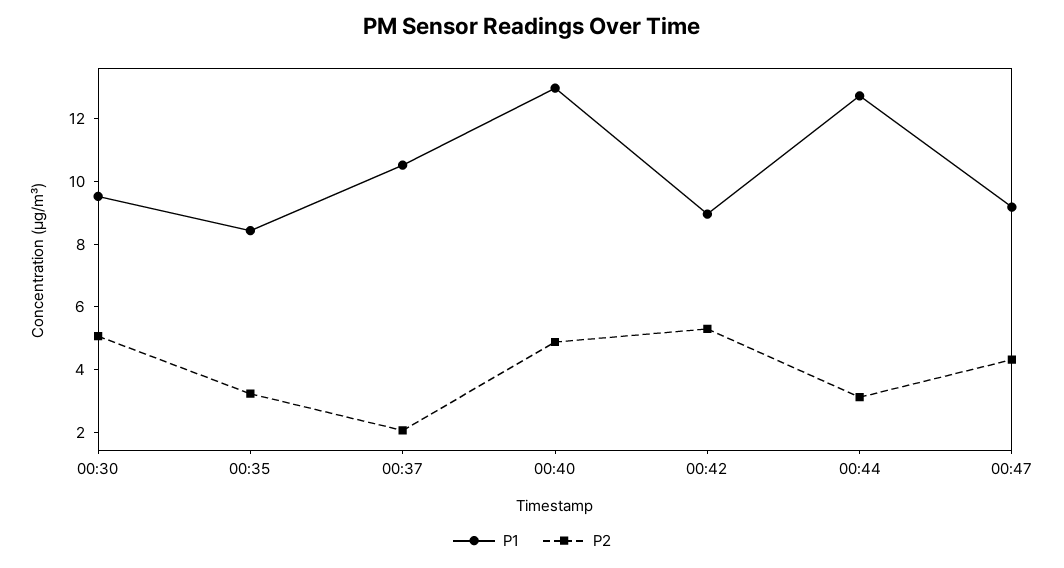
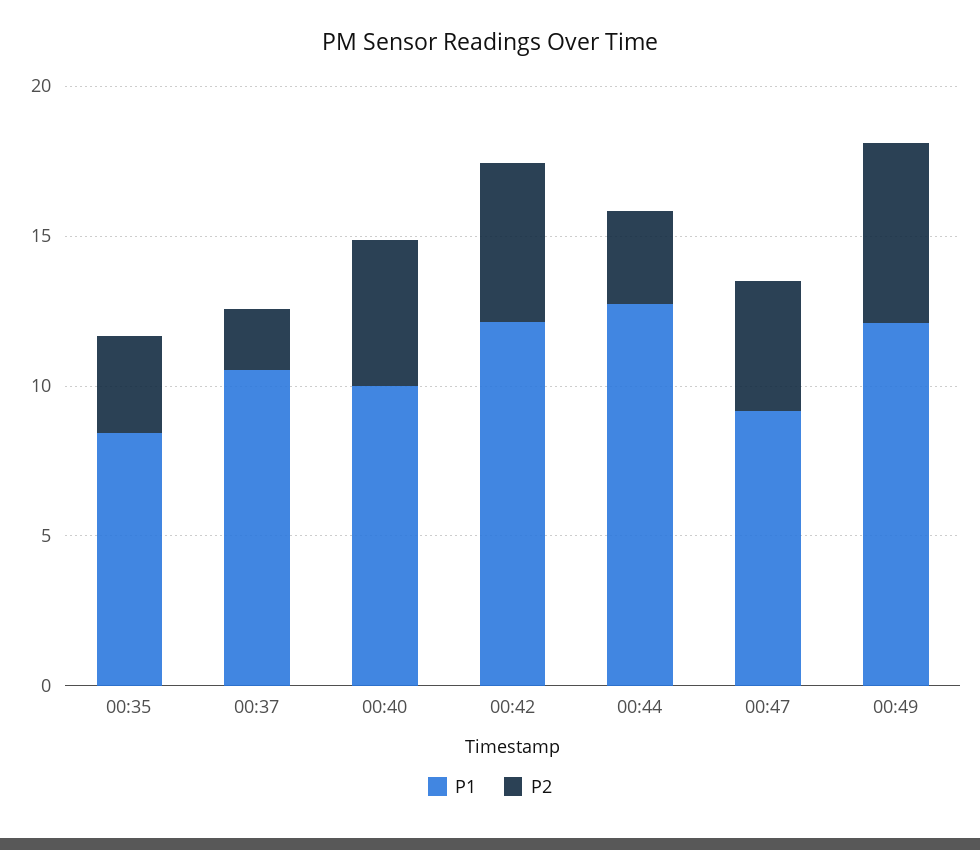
P1, 00:30: 9.5 -> none
P2, 00:30: 5 -> none
P1, 00:40: 13 -> 10
P1, 00:42: 9 -> 12
P1, 00:49: none -> 12
P2, 00:49: none -> 6

